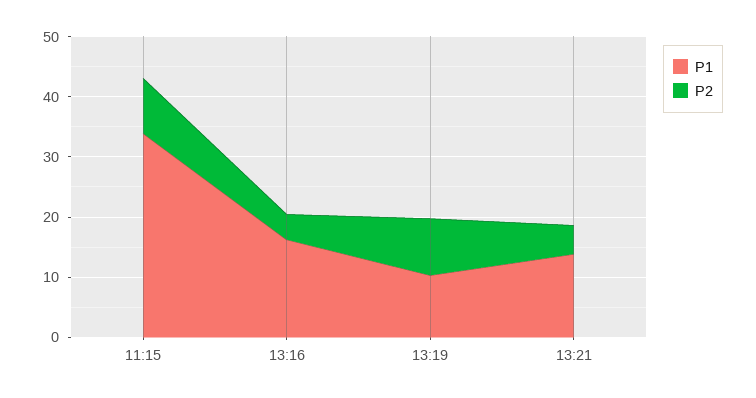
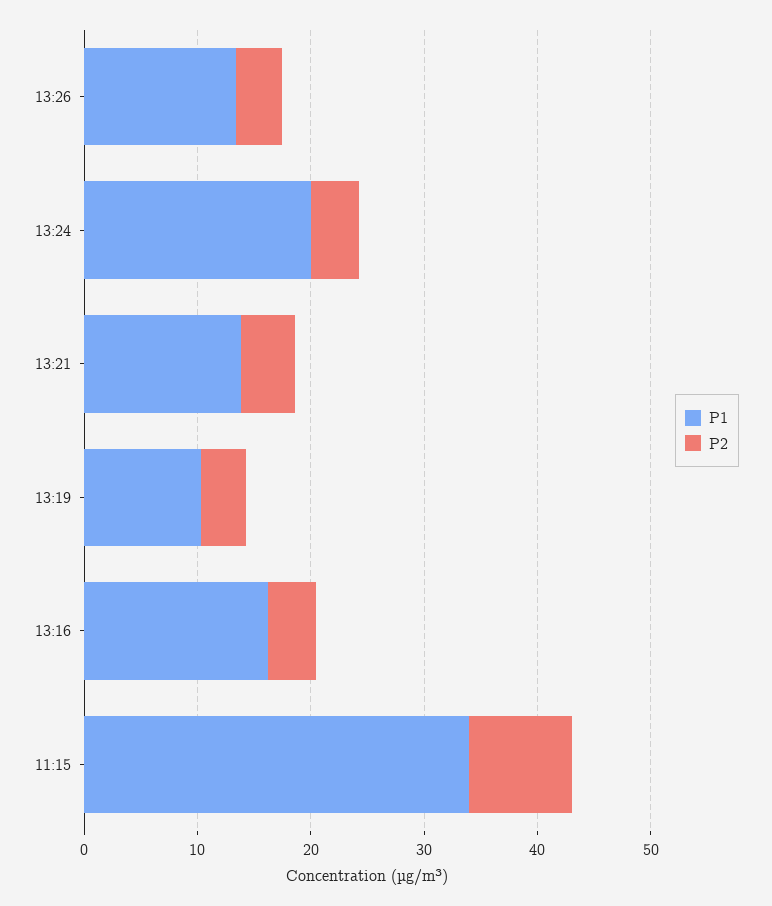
P2, 13:19: 10 -> 4
P1, 13:26: none -> 14
P2, 13:26: none -> 4
P1, 13:24: none -> 20
P2, 13:24: none -> 4

